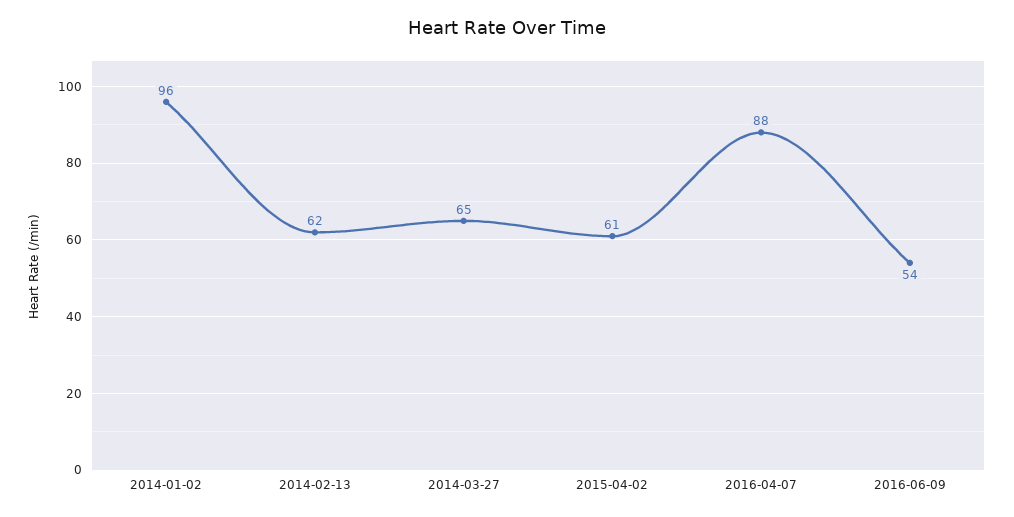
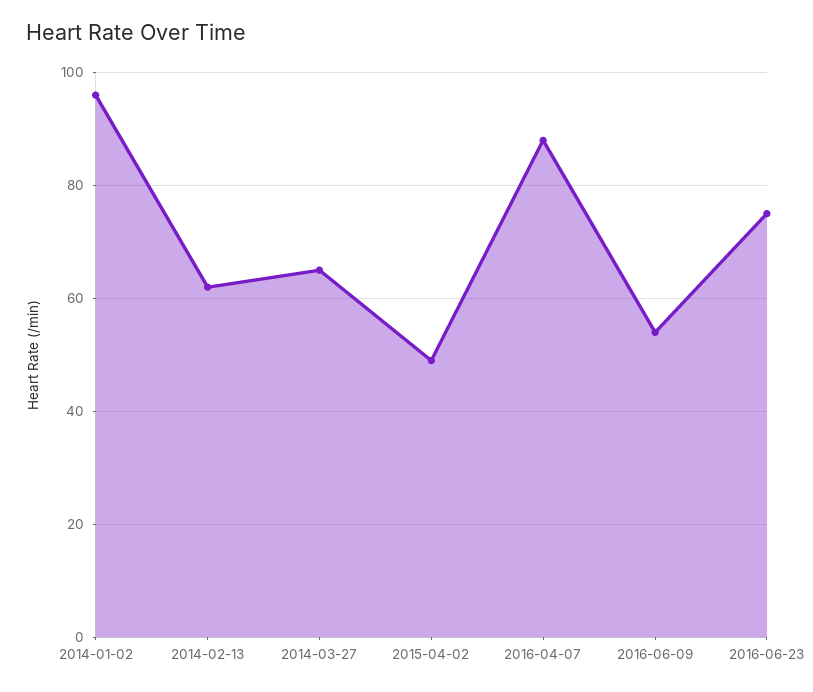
2015-04-02: 61 -> 50
2016-06-23: none -> 75

